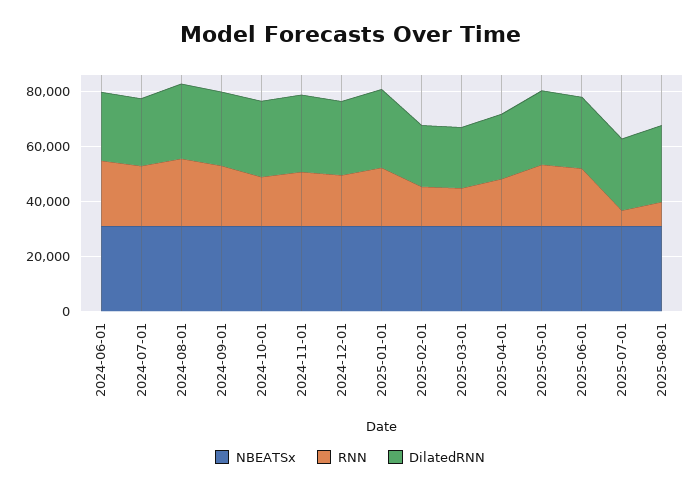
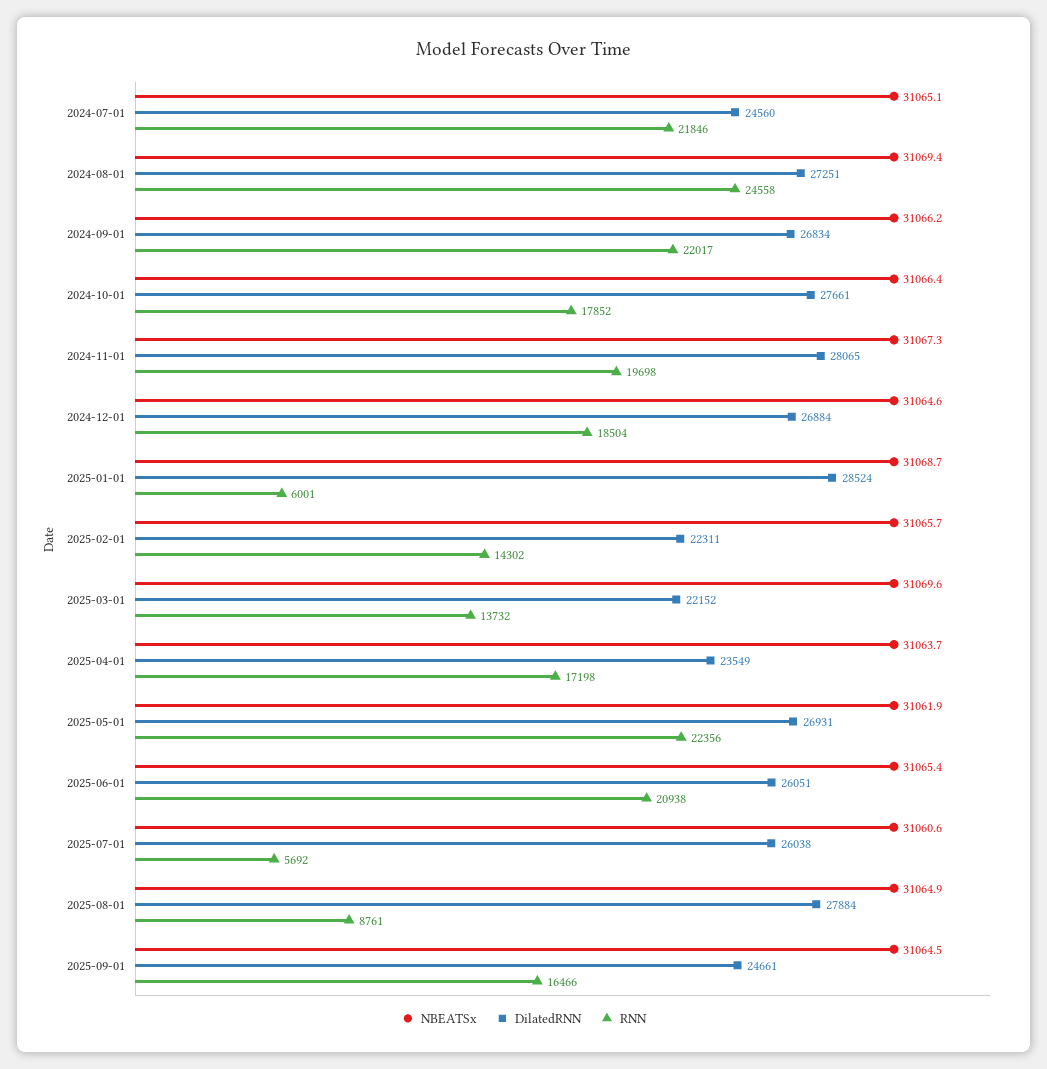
NBEATSx, 2024-06-01: 30000 -> none
RNN, 2024-06-01: 25000 -> none
DilatedRNN, 2024-06-01: 25000 -> none
RNN, 2025-01-01: 20000 -> 6001
NBEATSx, 2025-09-01: none -> 31064.5
DilatedRNN, 2025-09-01: none -> 24661
RNN, 2025-09-01: none -> 16466

